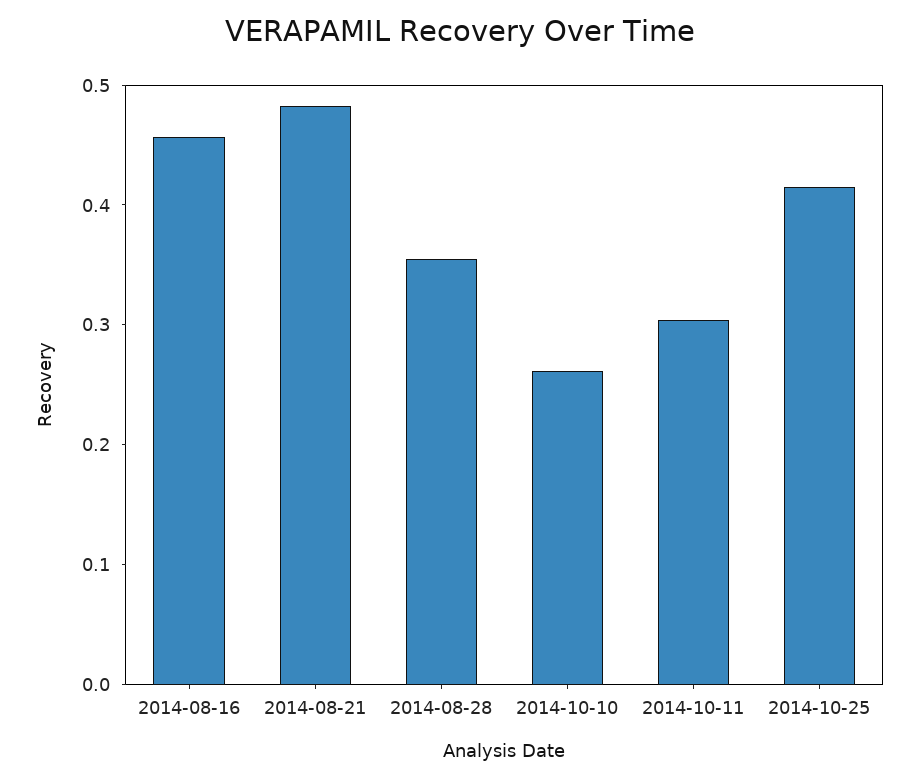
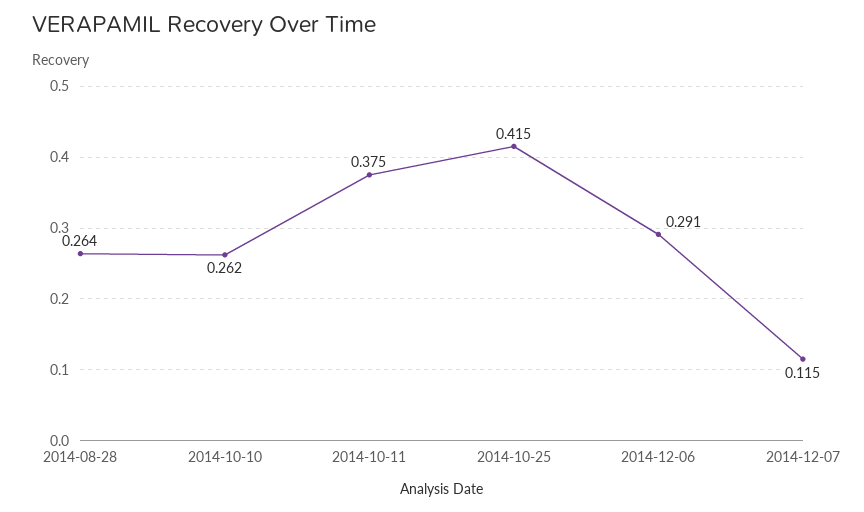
2014-08-16: 0.46 -> none
2014-08-21: 0.48 -> none
2014-08-28: 0.36 -> 0.264
2014-10-11: 0.3 -> 0.375
2014-12-06: none -> 0.291
2014-12-07: none -> 0.115

